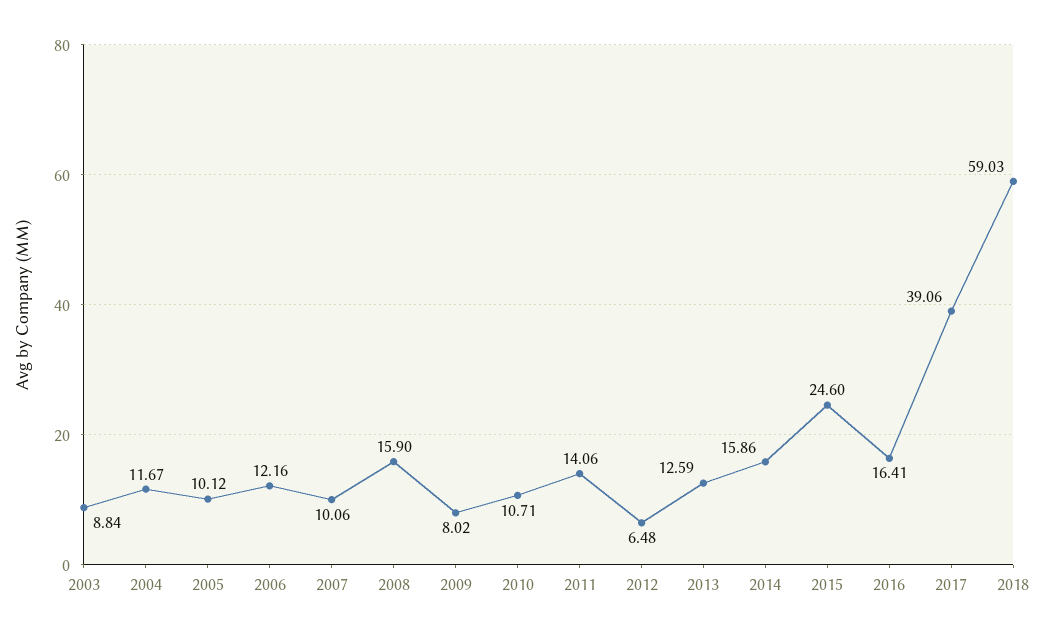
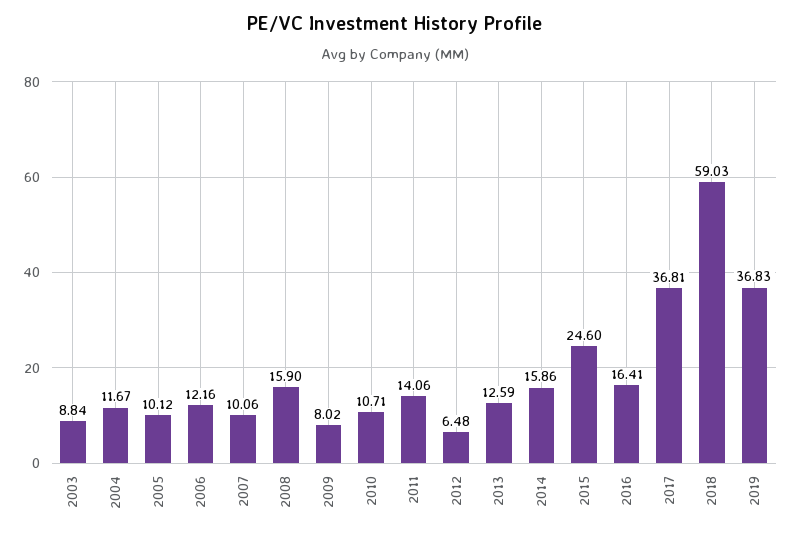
2017: 39.06 -> 36.81
2019: none -> 36.83

